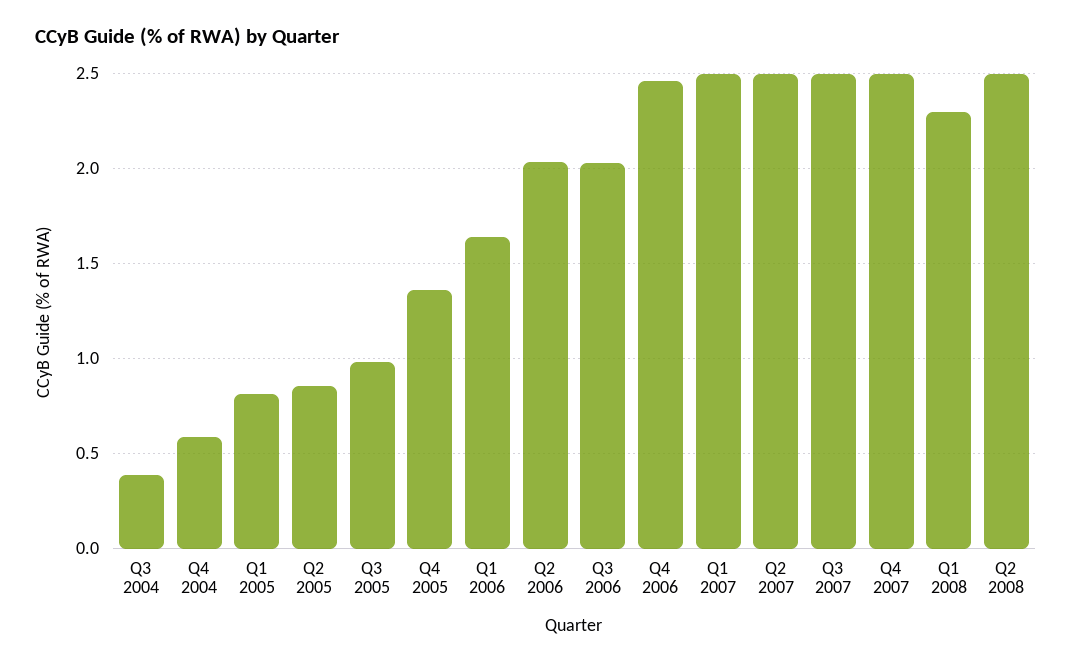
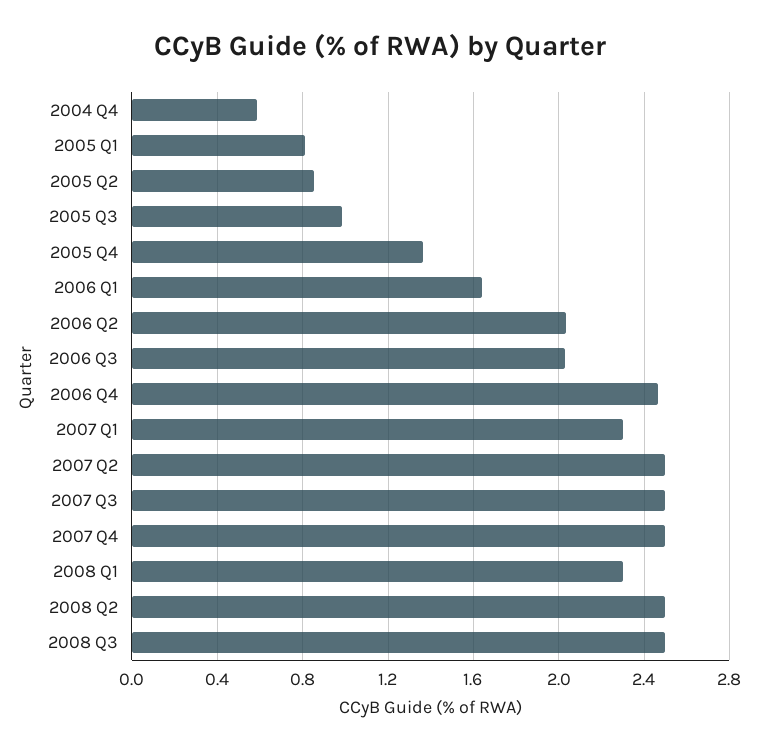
Q3 2004: 0.4 -> none
Q1 2007: 2.5 -> 2.3
2008 Q3: none -> 2.5

